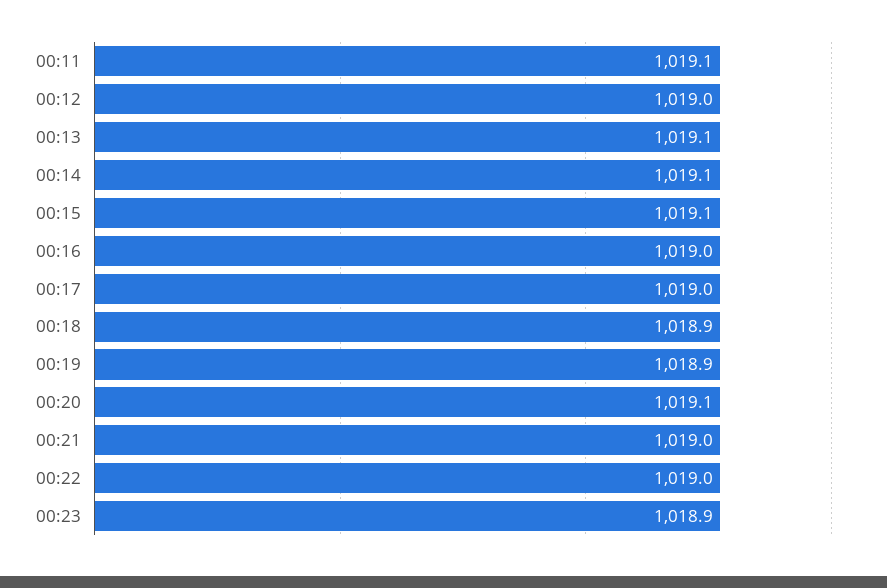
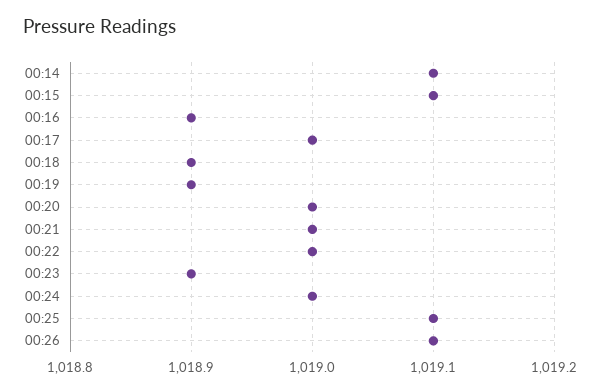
00:11: 1019.1 -> none
00:12: 1019 -> none
00:13: 1019.1 -> none
00:16: 1019 -> 1018.9
00:20: 1019.1 -> 1019
00:24: none -> 1019
00:25: none -> 1019.1
00:26: none -> 1019.1

